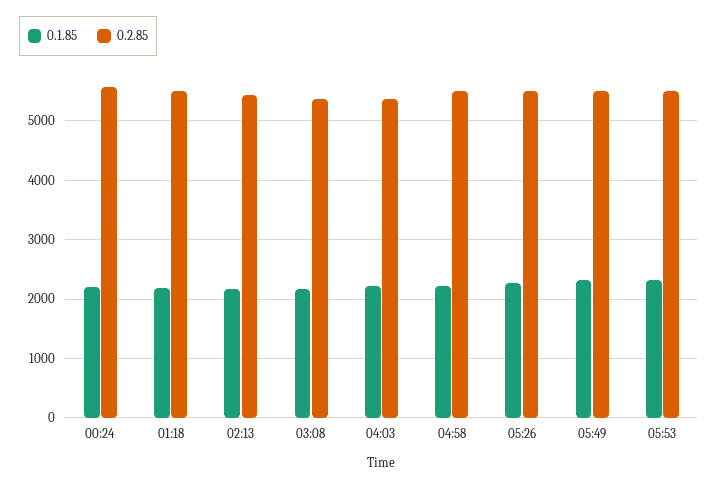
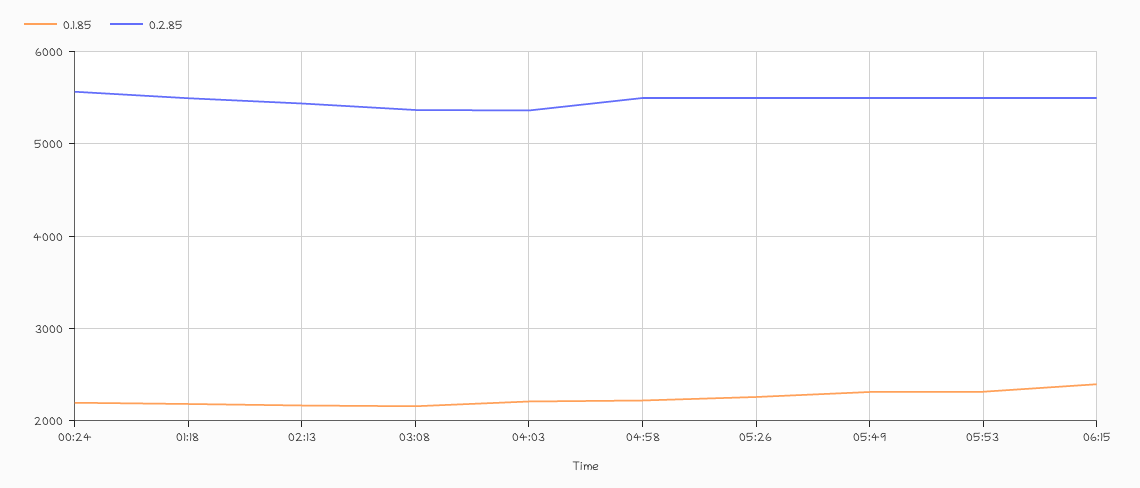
0.1.85, 06:15: none -> 2400
0.2.85, 06:15: none -> 5500

